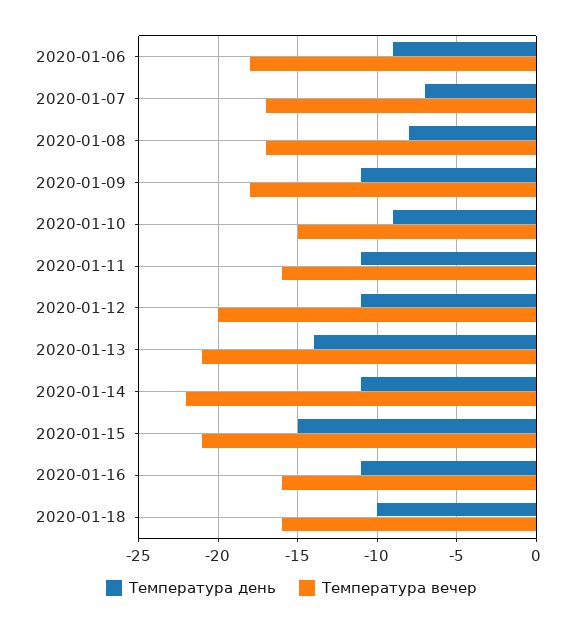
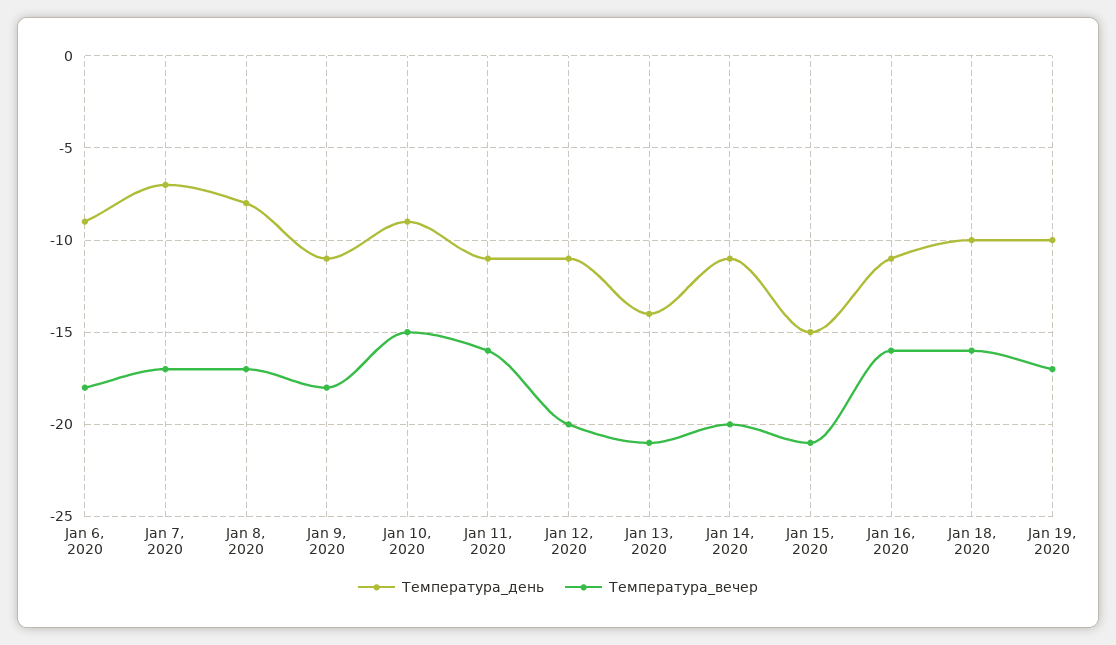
Температура вечер, 2020-01-14: -22 -> -20
Температура день, Jan 19, 2020: none -> -10
Температура вечер, Jan 19, 2020: none -> -17

